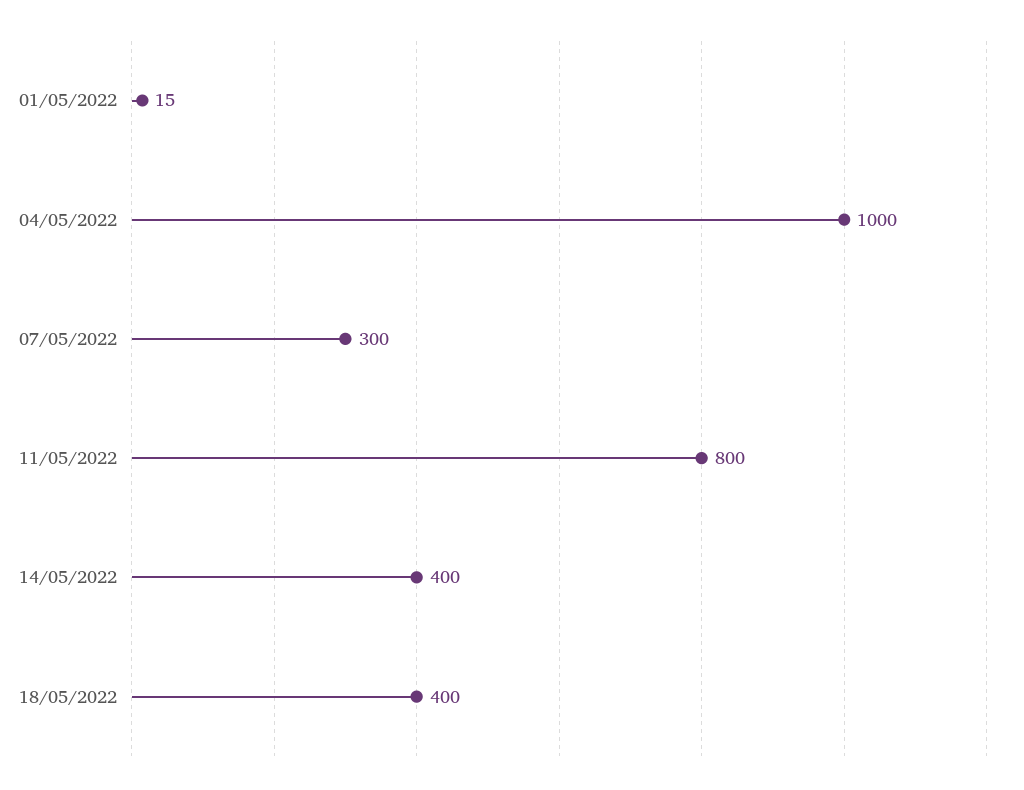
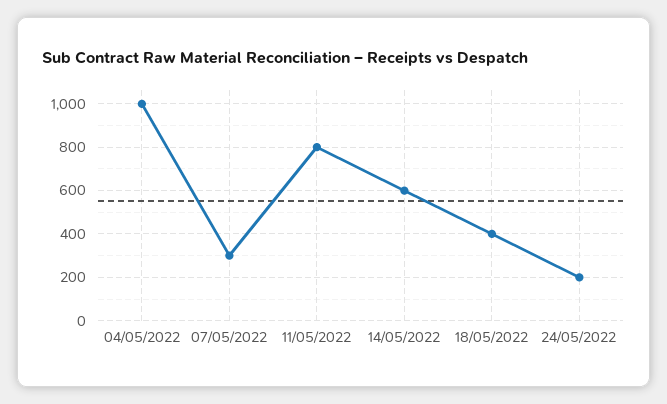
01/05/2022: 15 -> none
14/05/2022: 400 -> 600
24/05/2022: none -> 200

